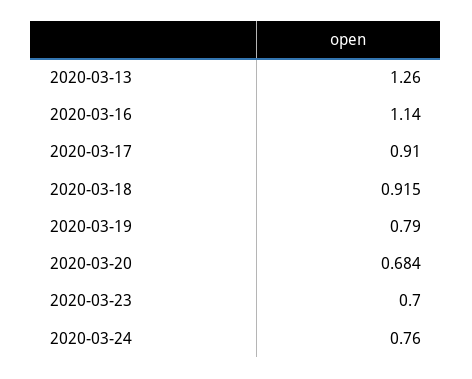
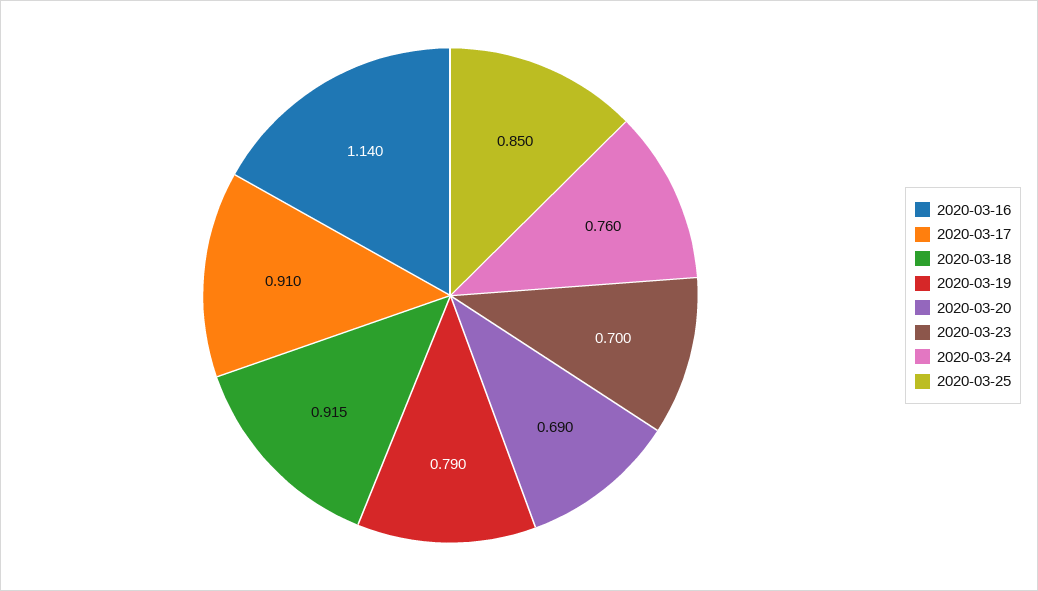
2020-03-13: 1.26 -> none
2020-03-20: 0.684 -> 0.69
2020-03-25: none -> 0.85

